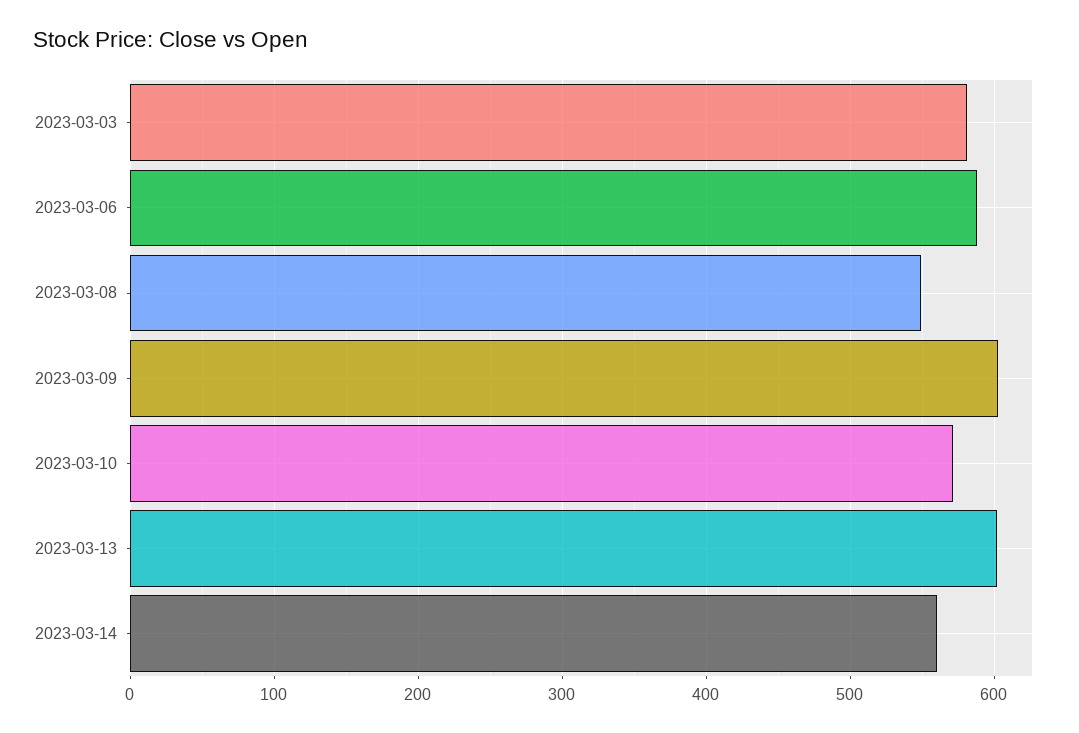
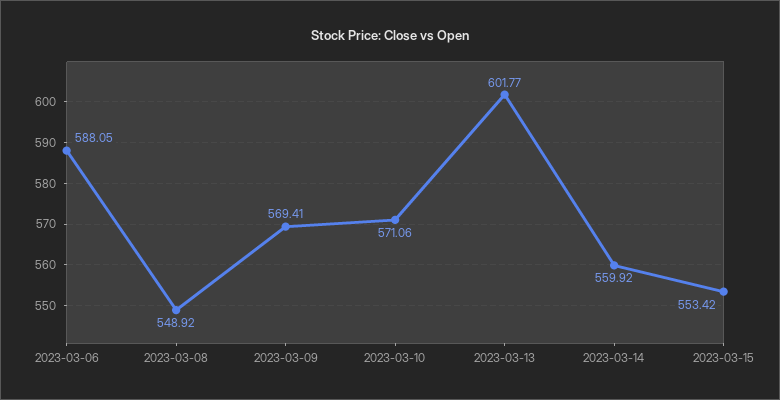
2023-03-03: 580 -> none
2023-03-09: 600 -> 569.41
2023-03-15: none -> 553.42

